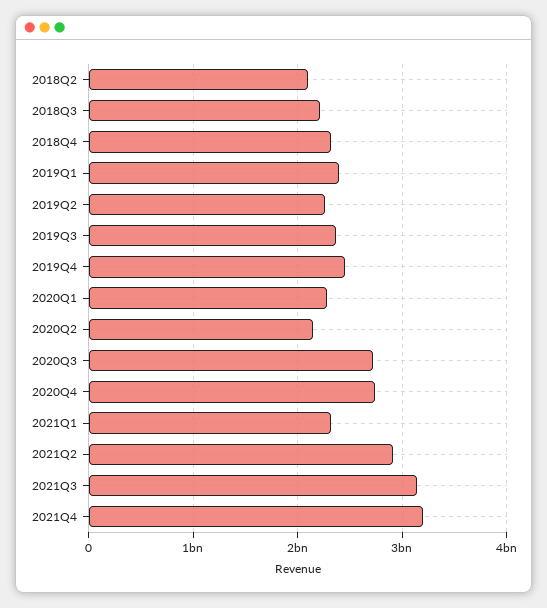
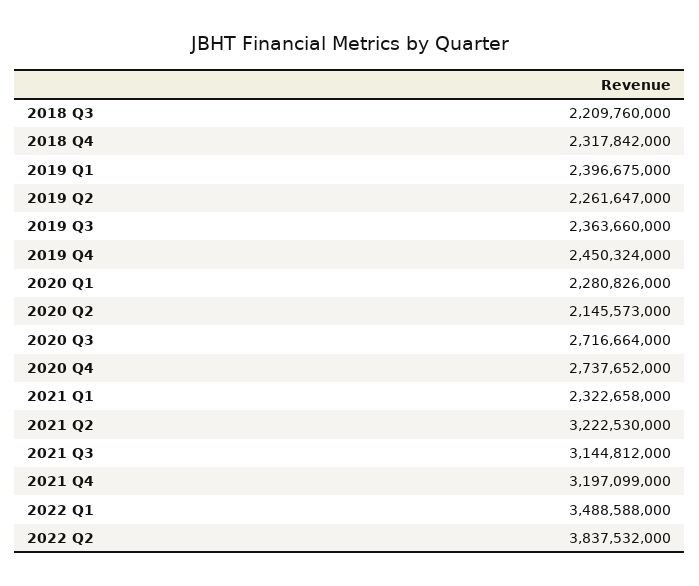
2018Q2: 2100000000 -> none
2021Q2: 2900000000 -> 3222530000
2022 Q1: none -> 3488588000
2022 Q2: none -> 3837532000

